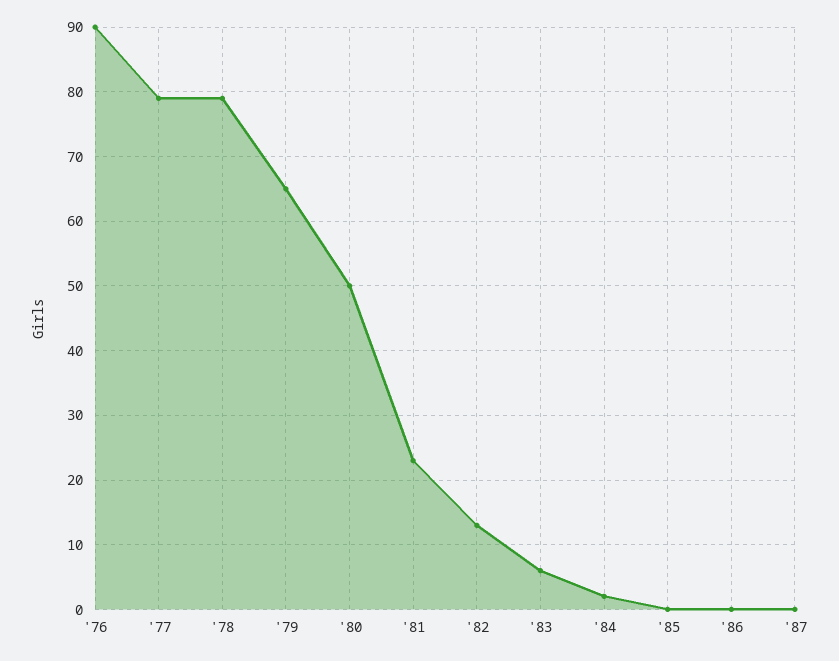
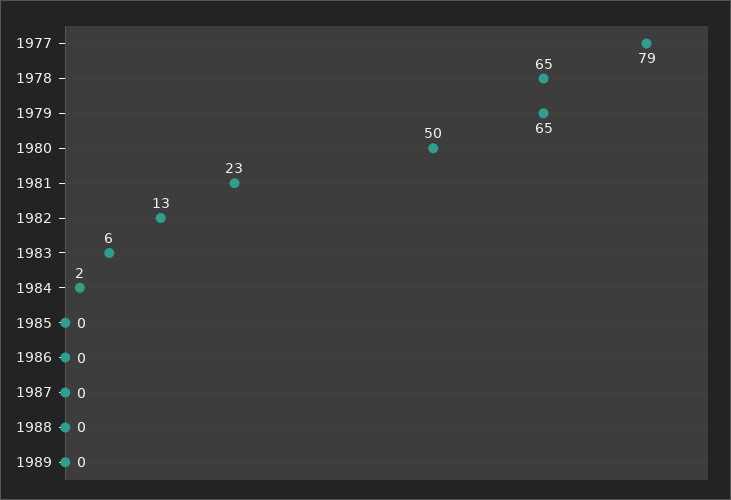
'76: 90 -> none
'78: 79 -> 65
1988: none -> 0
1989: none -> 0

